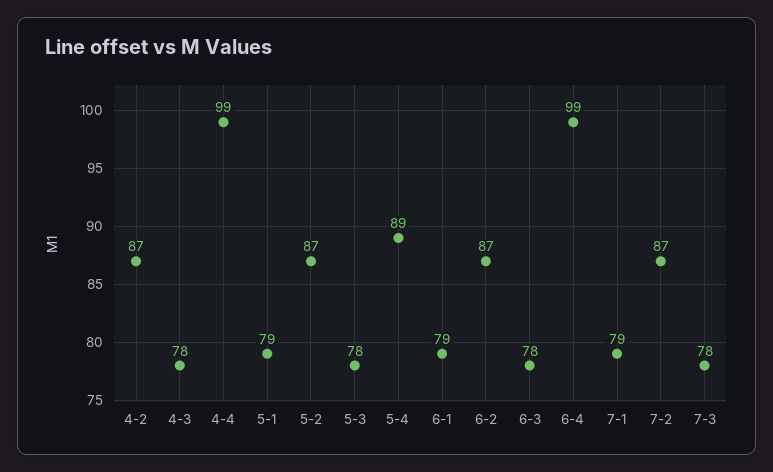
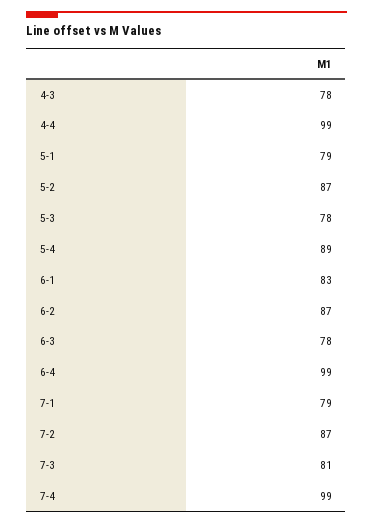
4-2: 87 -> none
6-1: 79 -> 83
7-3: 78 -> 81
7-4: none -> 99

